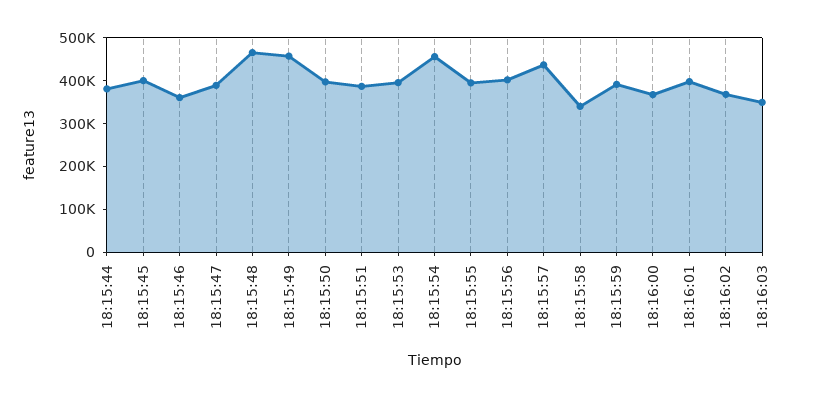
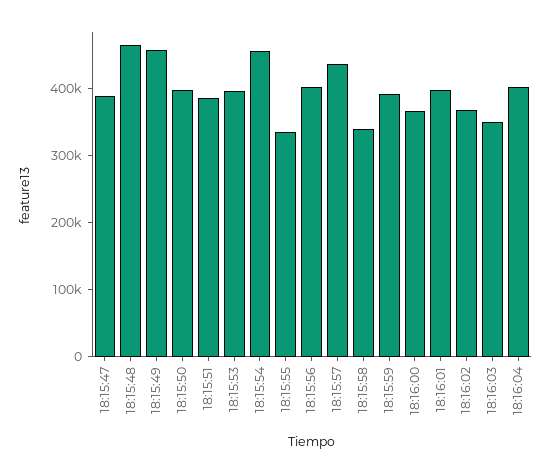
18:15:44: 380000 -> none
18:15:45: 400000 -> none
18:15:46: 360000 -> none
18:15:55: 400000 -> 340000
18:16:04: none -> 400000

